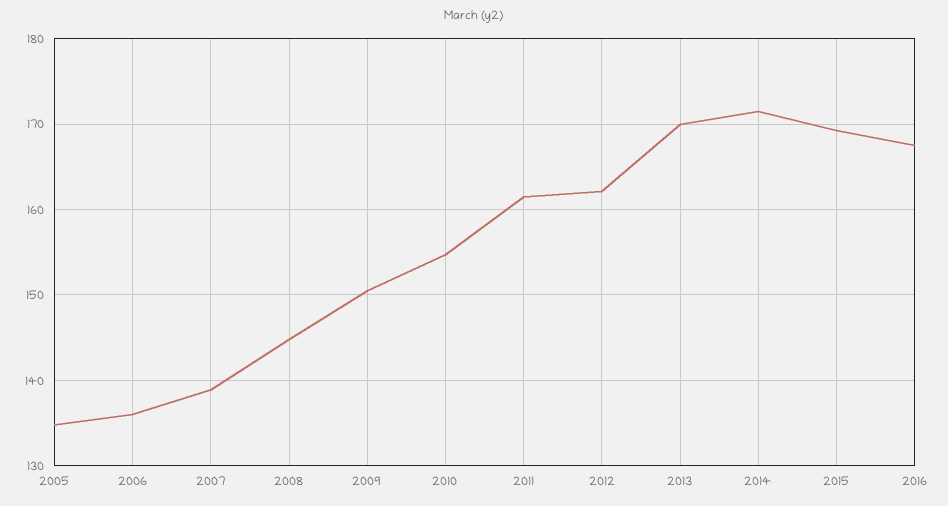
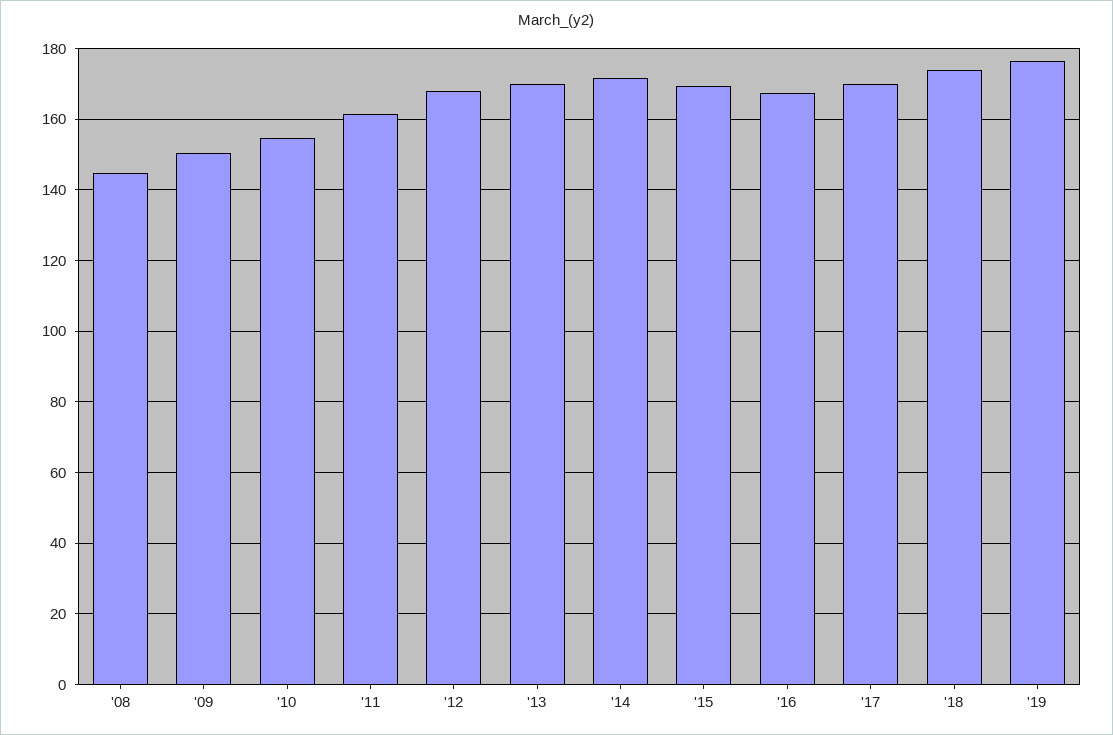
2005: 135 -> none
2006: 136 -> none
2007: 139 -> none
2012: 162 -> 168
'17: none -> 170
'18: none -> 174
'19: none -> 176

